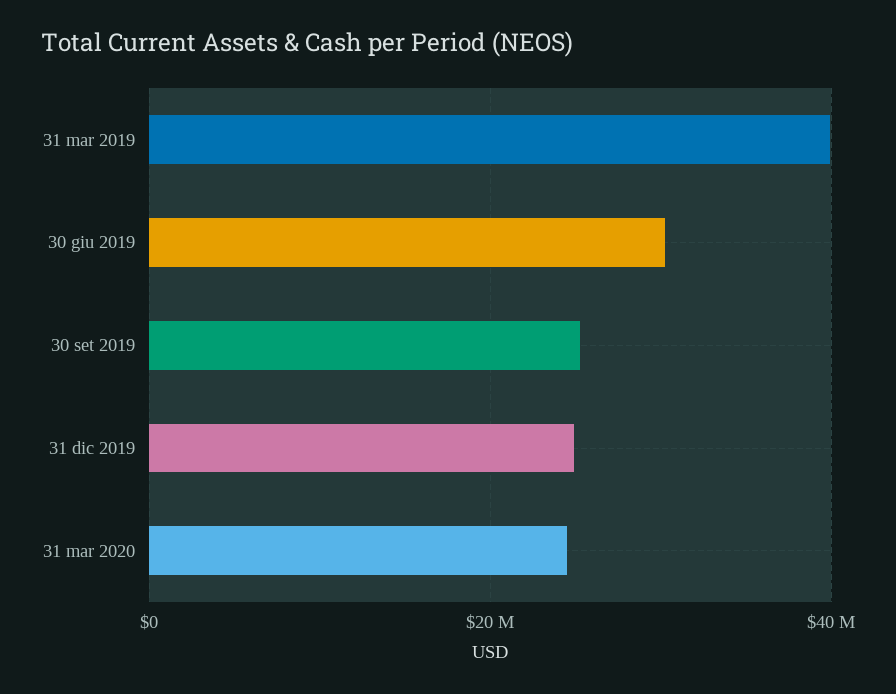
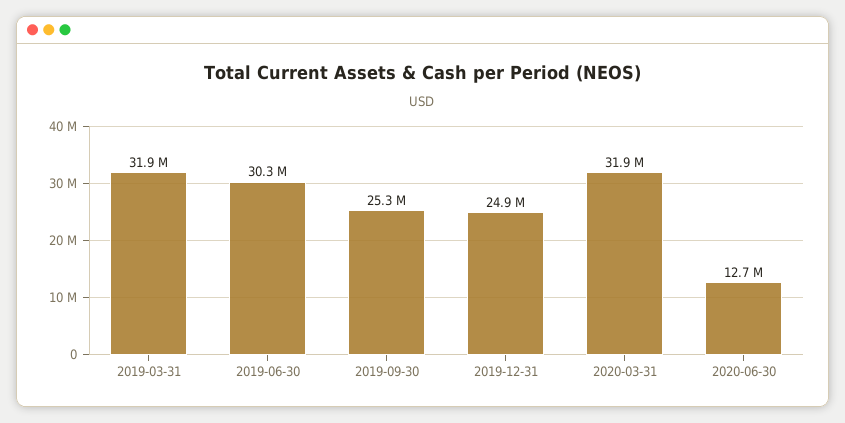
31 mar 2019: 40000000 -> 31900000
31 mar 2020: 24000000 -> 31900000
2020-06-30: none -> 12700000

